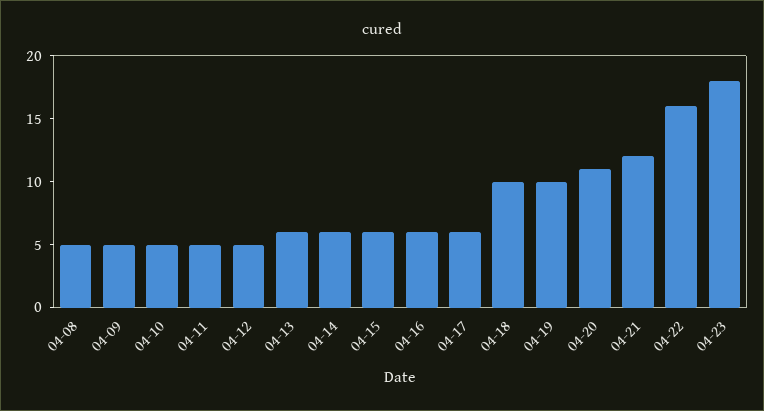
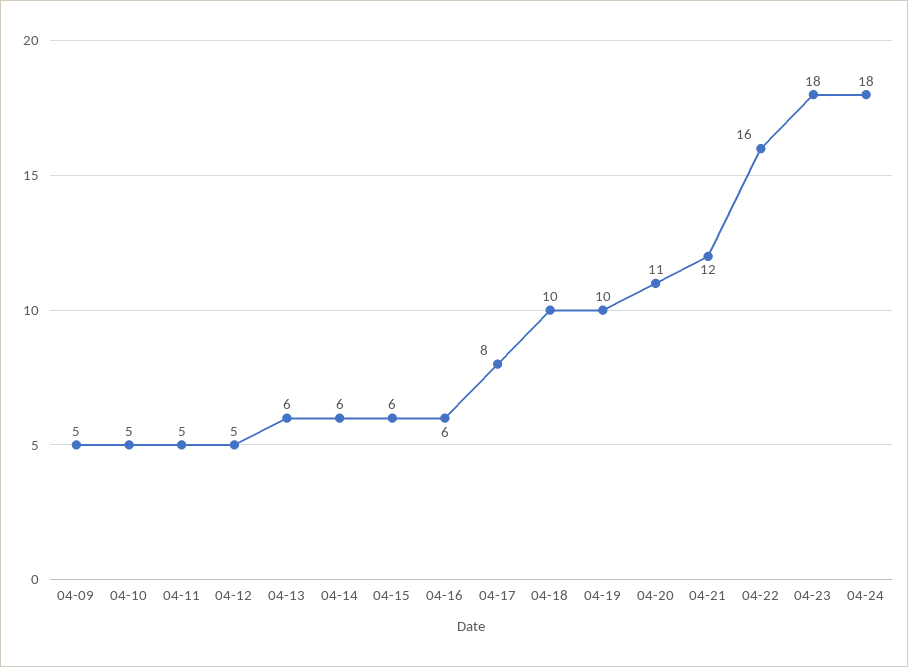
04-08: 5 -> none
04-17: 6 -> 8
04-24: none -> 18

